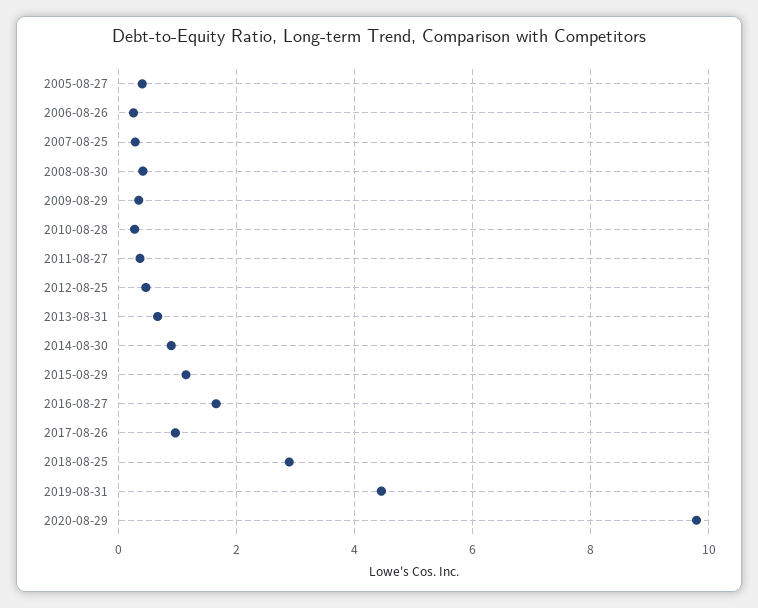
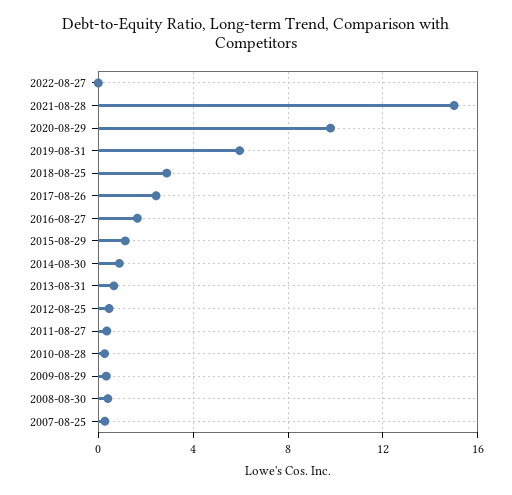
2005-08-27: 0.4 -> none
2006-08-26: 0.2 -> none
2017-08-26: 1 -> 2.5
2019-08-31: 4.4 -> 6
2022-08-27: none -> 0
2021-08-28: none -> 15

